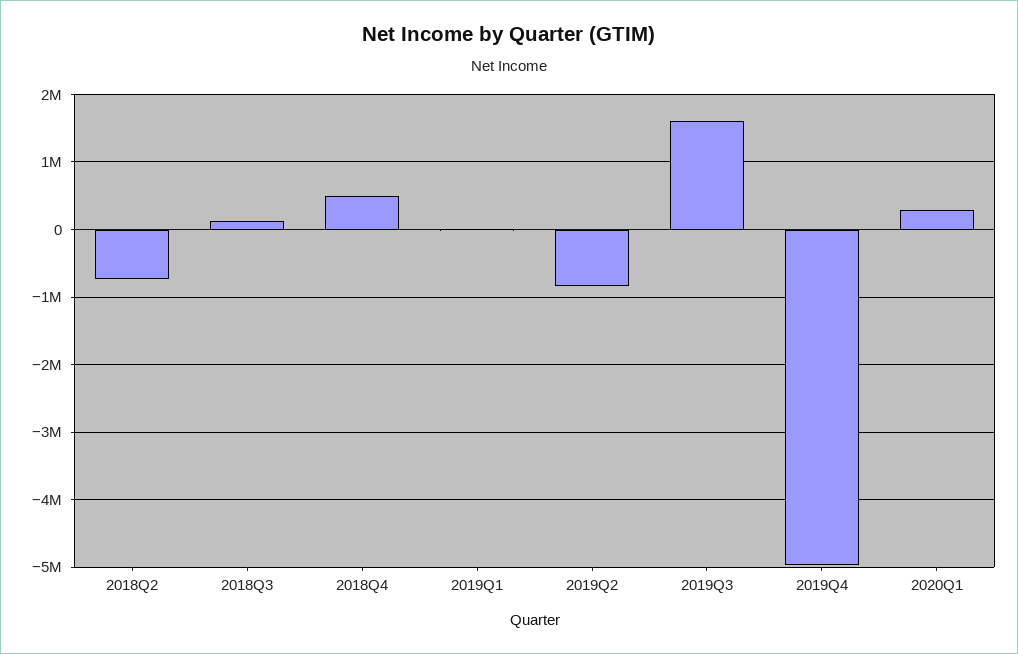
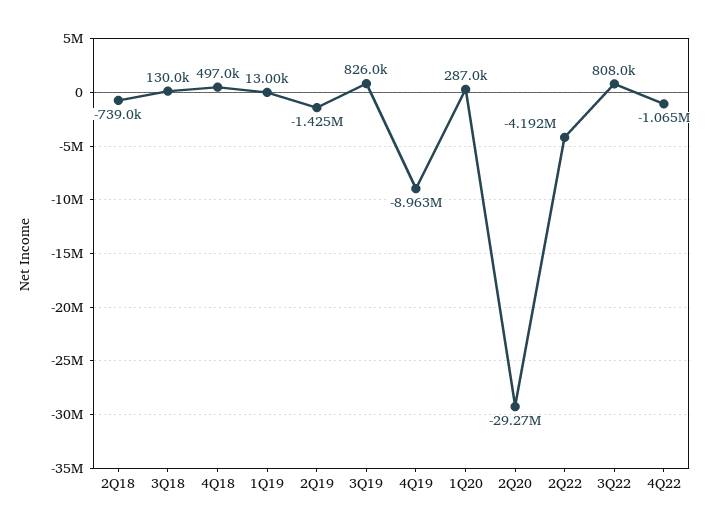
2019Q2: -800000 -> -1425000
2019Q3: 1600000 -> 826000
2019Q4: -5000000 -> -8963000
2Q20: none -> -29270000
2Q22: none -> -4192000
3Q22: none -> 808000
4Q22: none -> -1065000

